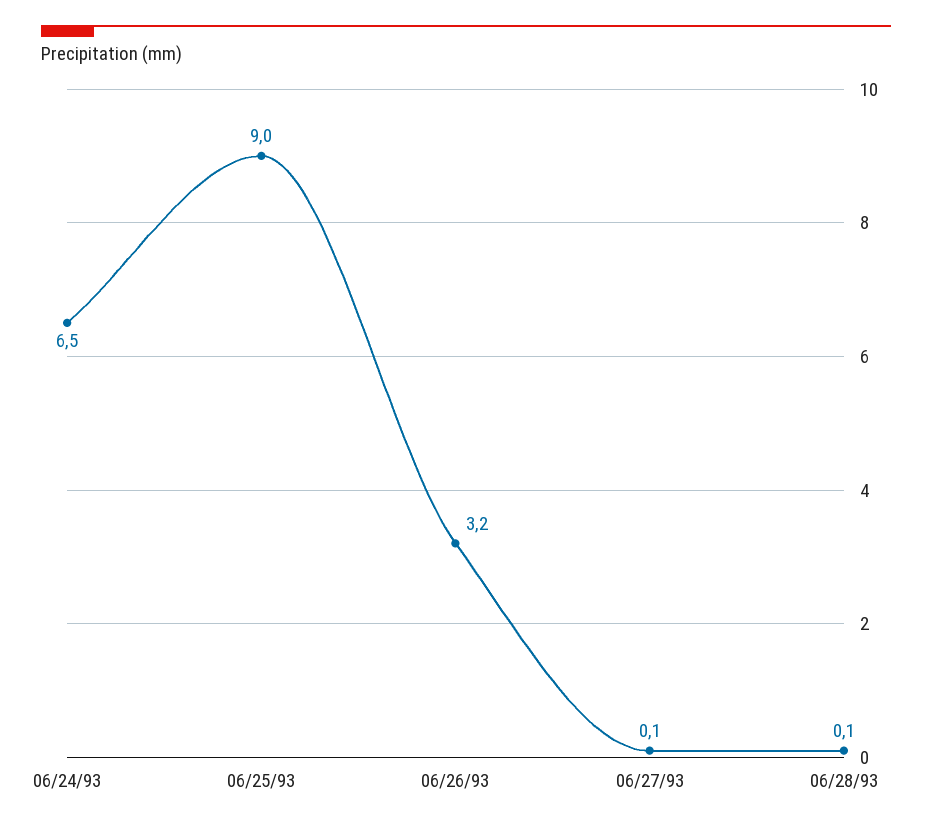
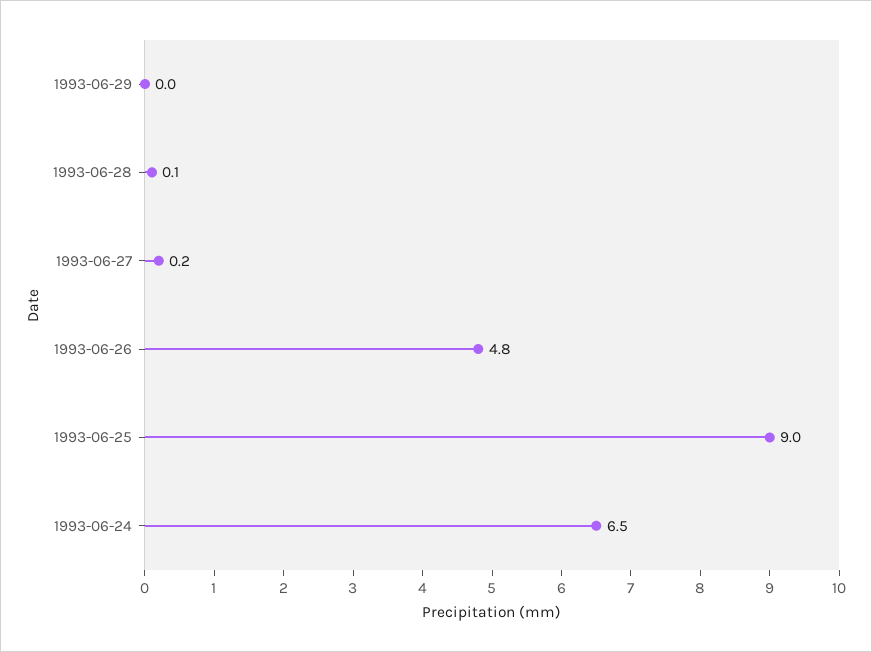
06/26/93: 3.2 -> 4.8
06/27/93: 0.1 -> 0.2
1993-06-29: none -> 0

